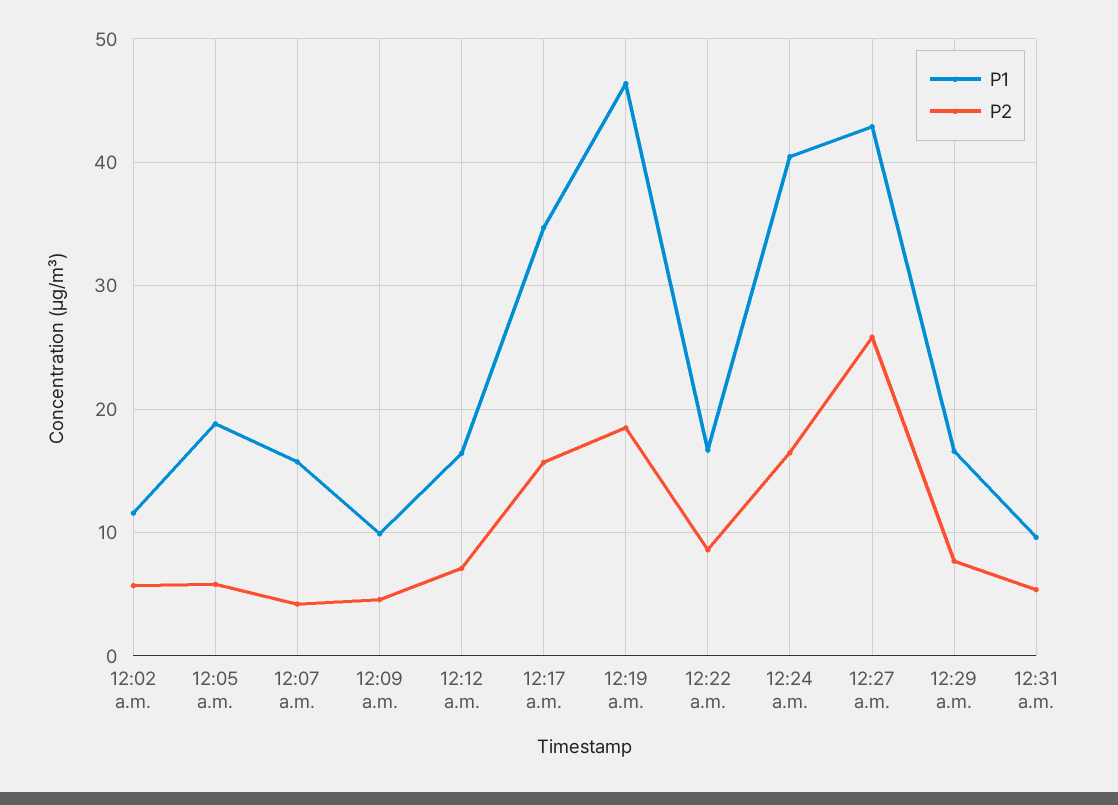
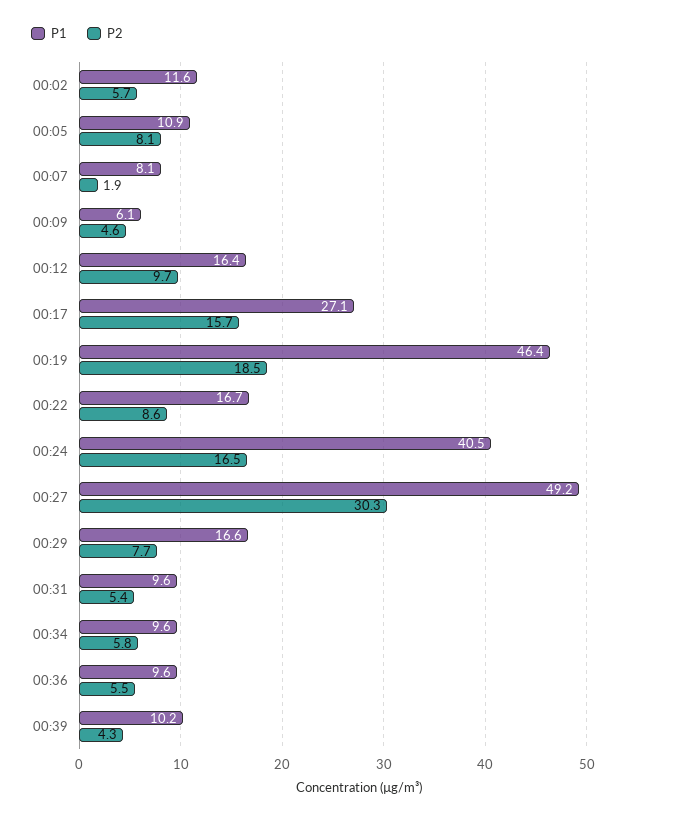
P1, 12:05 a.m.: 19 -> 10.9
P2, 12:05 a.m.: 6 -> 8.1
P1, 12:07 a.m.: 16 -> 8.1
P2, 12:07 a.m.: 4 -> 1.9
P1, 12:09 a.m.: 10 -> 6.1
P2, 12:12 a.m.: 7 -> 9.7
P1, 12:17 a.m.: 35 -> 27.1
P1, 12:27 a.m.: 43 -> 49.2
P2, 12:27 a.m.: 26 -> 30.3
P1, 00:34: none -> 9.6
P2, 00:34: none -> 5.8
P1, 00:36: none -> 9.6
P2, 00:36: none -> 5.5
P1, 00:39: none -> 10.2
P2, 00:39: none -> 4.3

